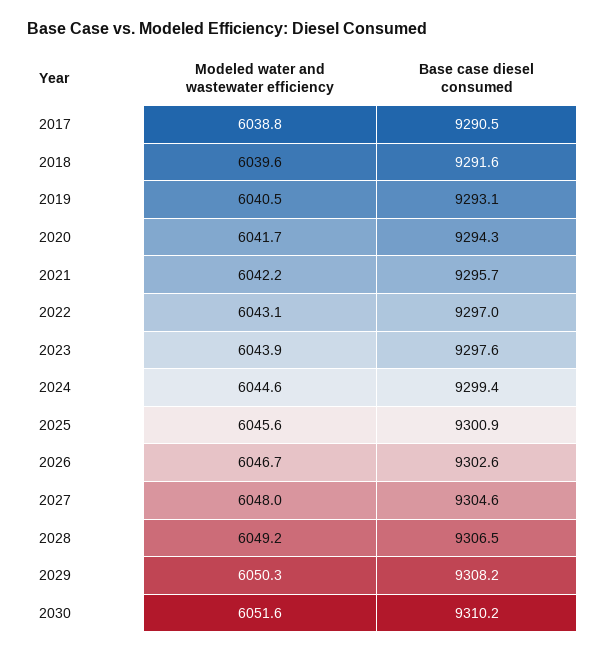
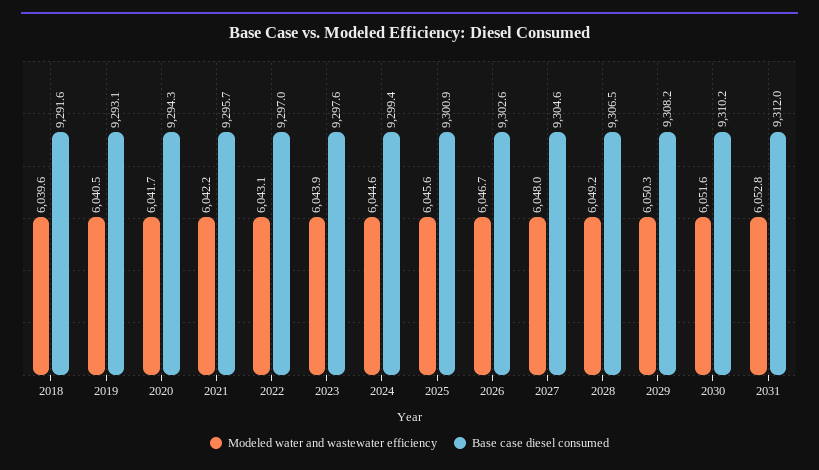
Modeled water and wastewater efficiency, 2017: 6038.8 -> none
Base case diesel consumed, 2017: 9290.5 -> none
Modeled water and wastewater efficiency, 2031: none -> 6052.8
Base case diesel consumed, 2031: none -> 9312

